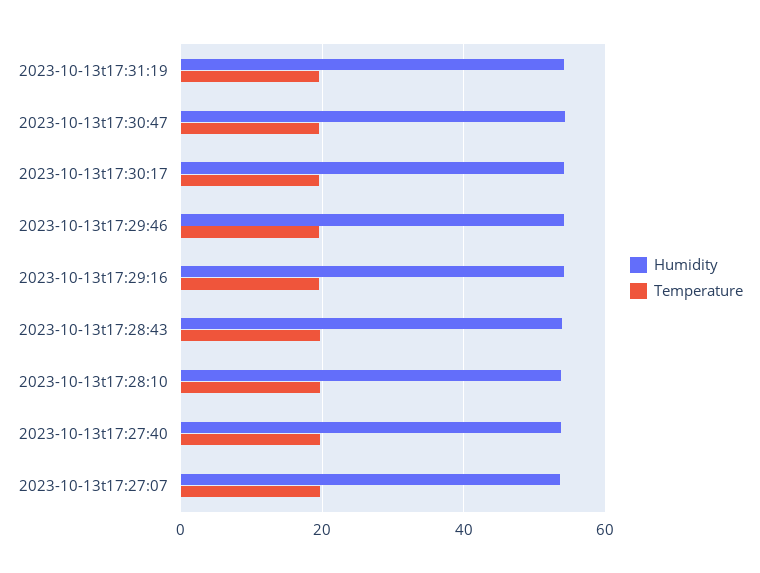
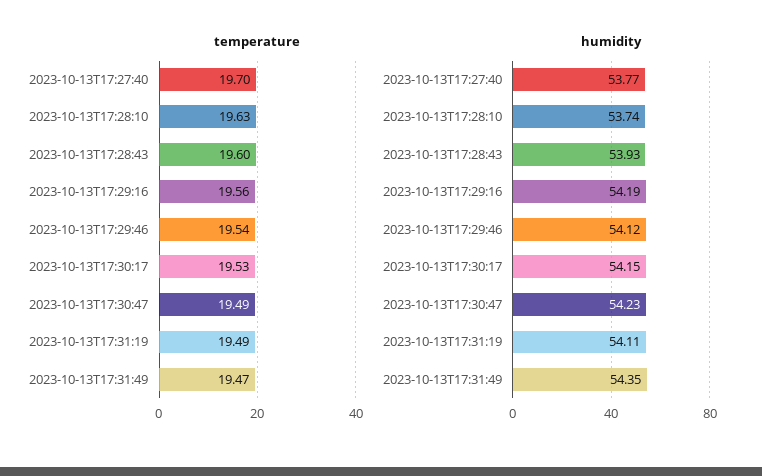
Humidity, 2023-10-13t17:27:07: 54 -> none
Temperature, 2023-10-13t17:27:07: 20 -> none
Temperature, 2023-10-13T17:31:49: none -> 19.47
Humidity, 2023-10-13T17:31:49: none -> 54.35

